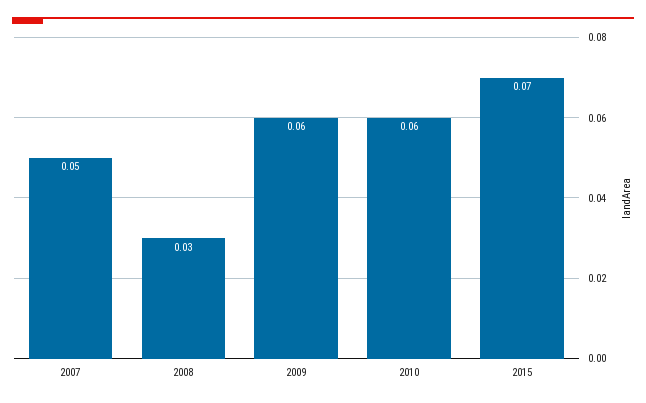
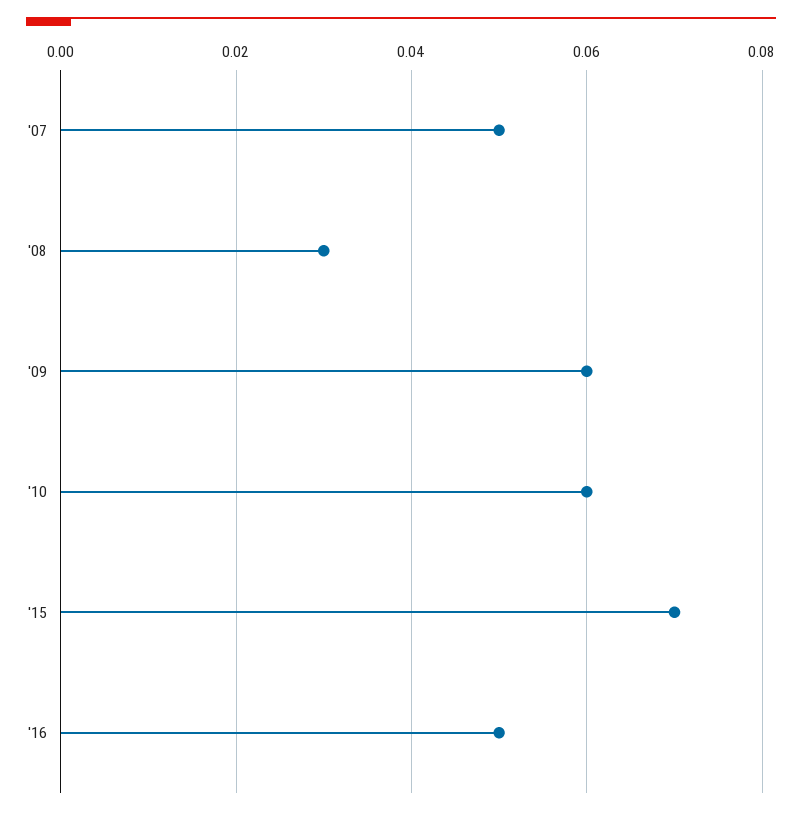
'16: none -> 0.05

